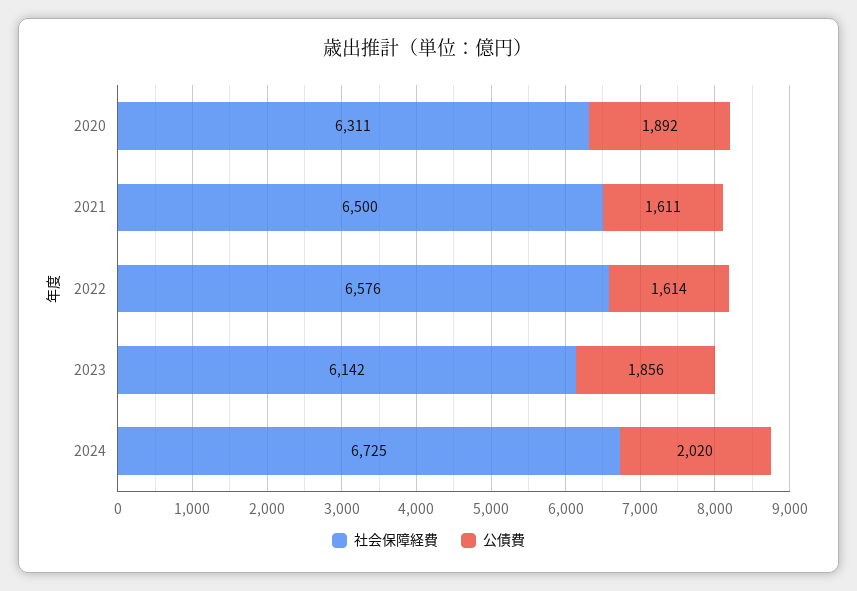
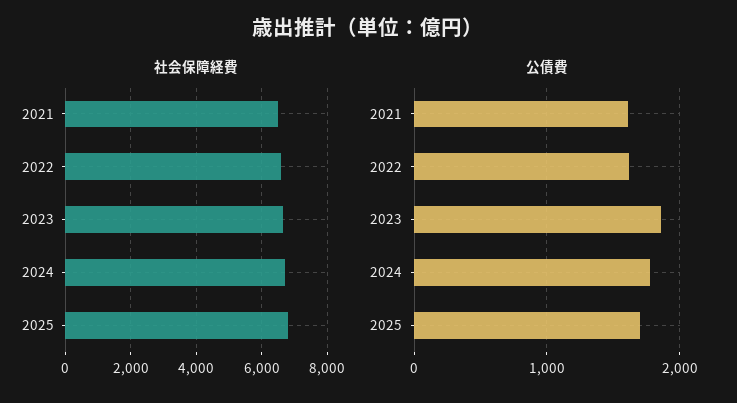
社会保障経費, 2020: 6311 -> none
公債費, 2020: 1892 -> none
社会保障経費, 2023: 6142 -> 6600
公債費, 2024: 2020 -> 1800
社会保障経費, 2025: none -> 6800
公債費, 2025: none -> 1700

